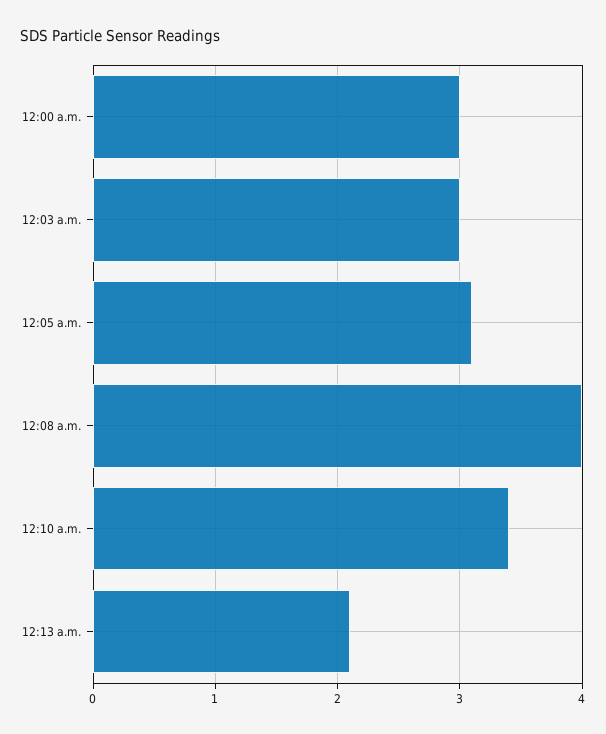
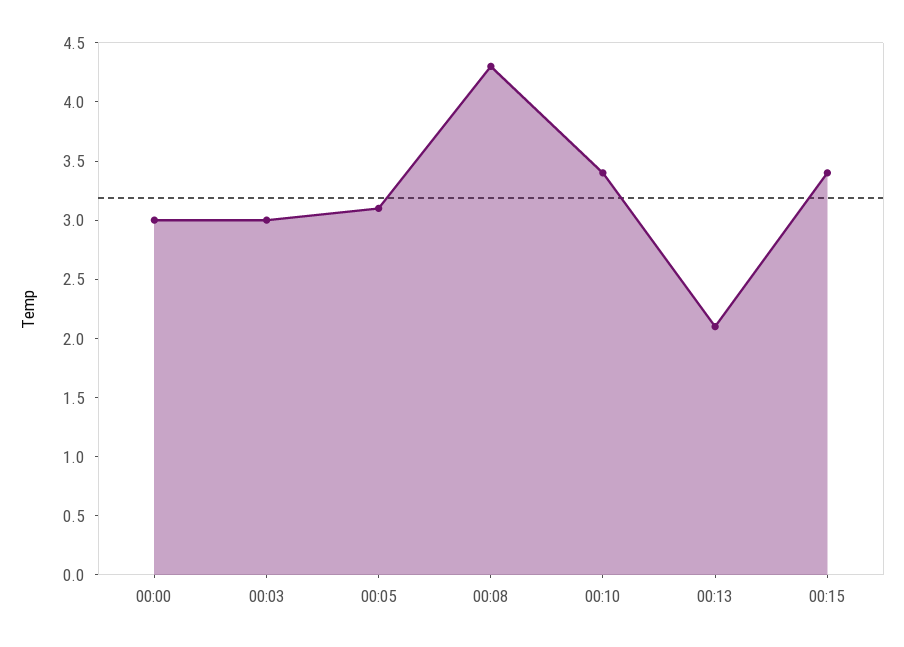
12:08 a.m.: 4 -> 4.3
00:15: none -> 3.4

